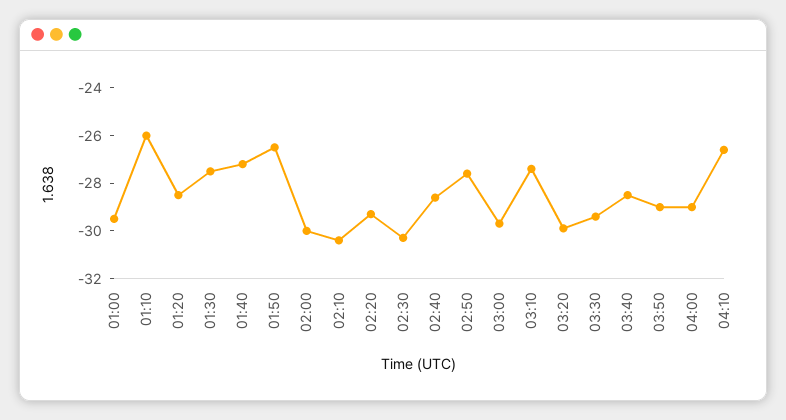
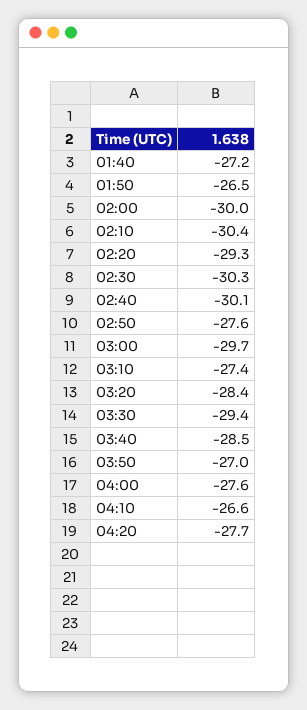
01:00: -29.5 -> none
01:10: -26 -> none
01:20: -28.5 -> none
01:30: -27.5 -> none
02:40: -28.5 -> -30.1
03:20: -30 -> -28.4
03:50: -29 -> -27
04:00: -29 -> -27.6
04:20: none -> -27.7

